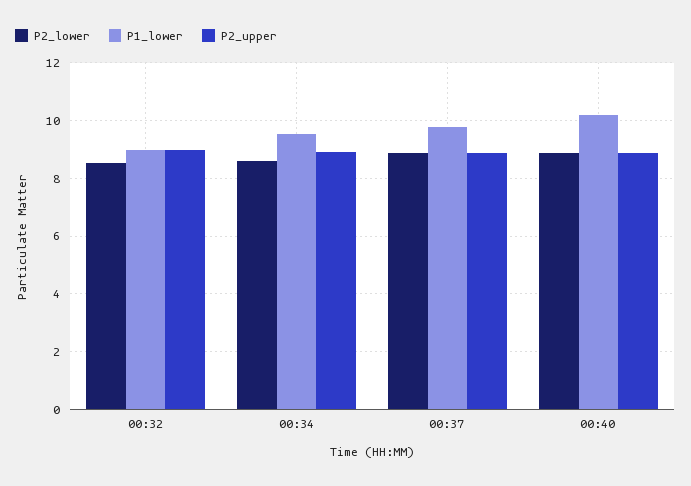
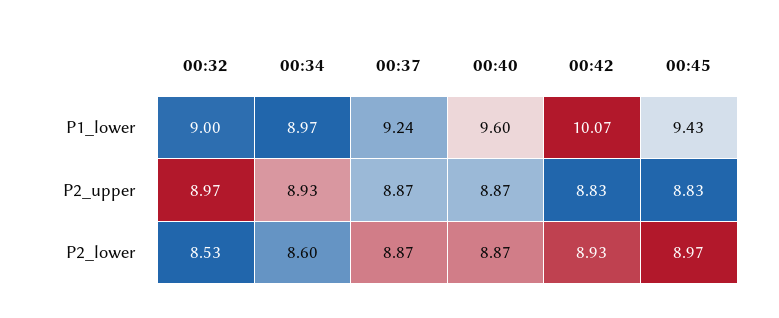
P1_lower, 00:34: 9.5 -> 8.97
P1_lower, 00:37: 9.75 -> 9.24
P1_lower, 00:40: 10.25 -> 9.6
P1_lower, 00:42: none -> 10.07
P1_lower, 00:45: none -> 9.43
P2_upper, 00:42: none -> 8.83
P2_upper, 00:45: none -> 8.83
P2_lower, 00:42: none -> 8.93
P2_lower, 00:45: none -> 8.97

